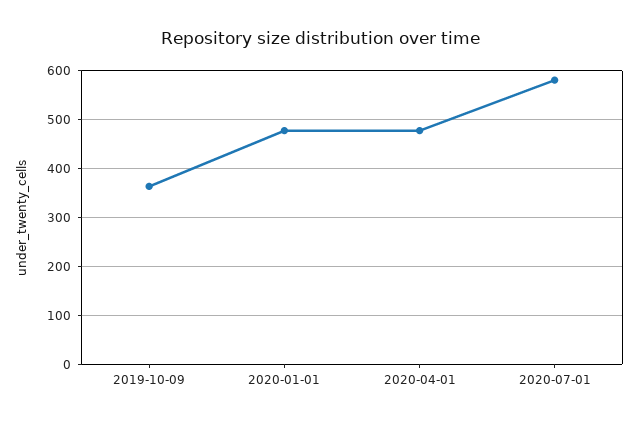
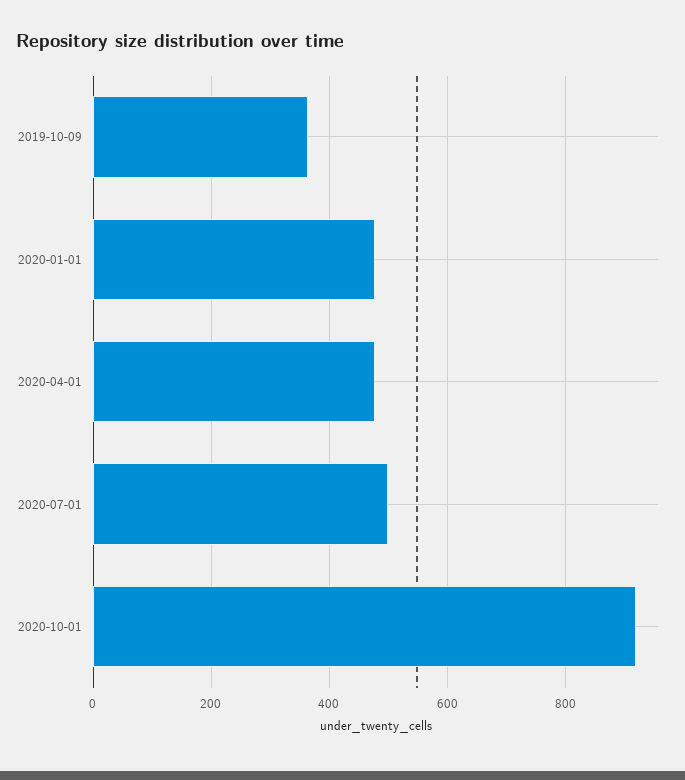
2020-07-01: 580 -> 500
2020-10-01: none -> 920

